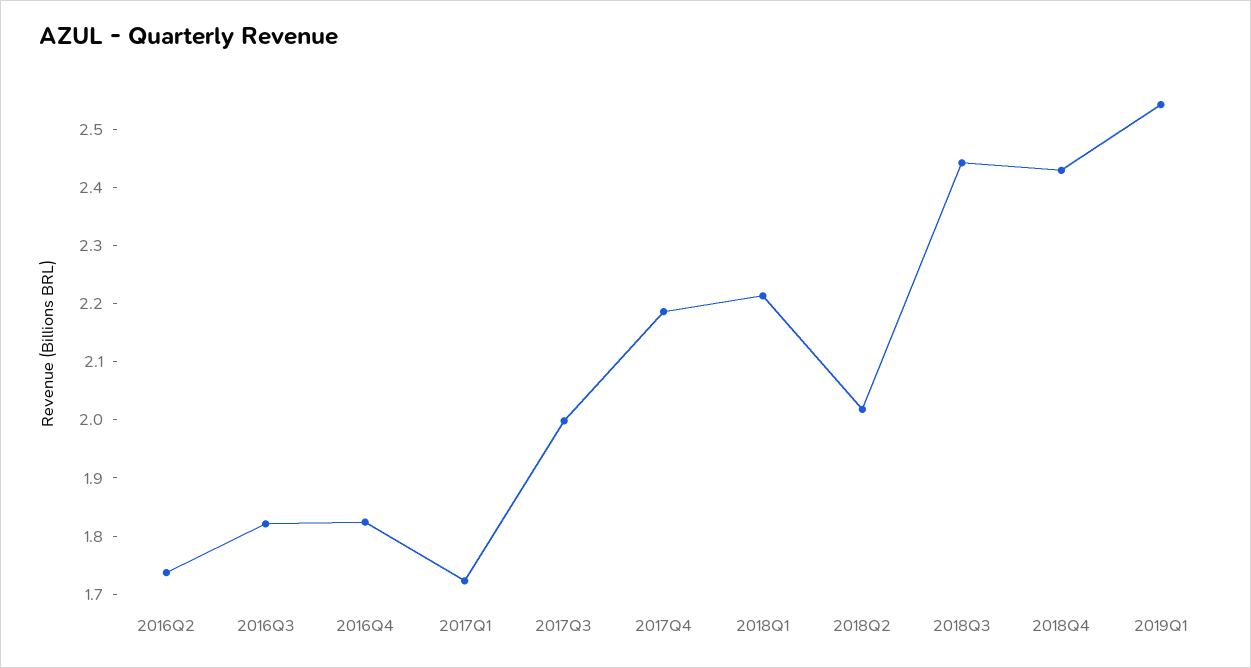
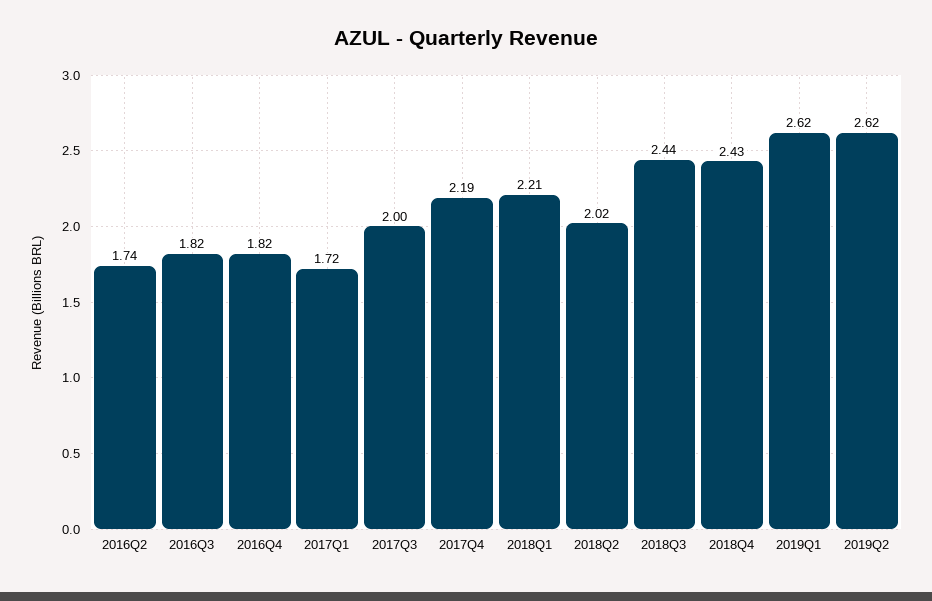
2019Q1: 2.54 -> 2.62
2019Q2: none -> 2.62

